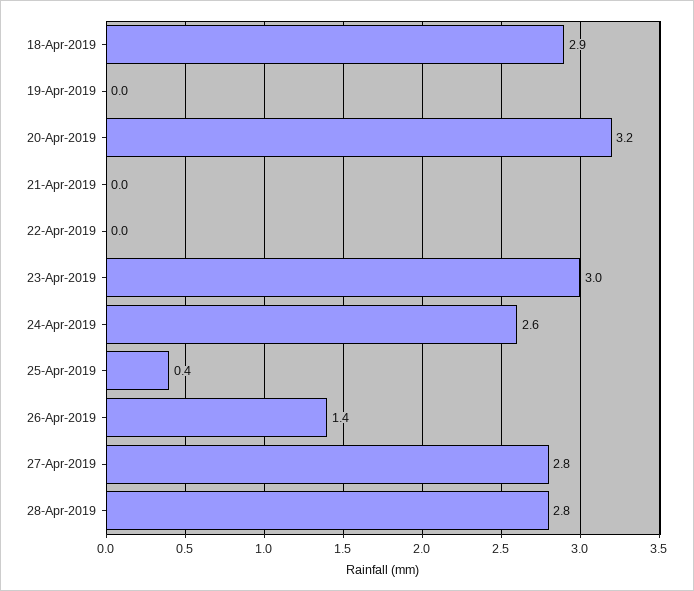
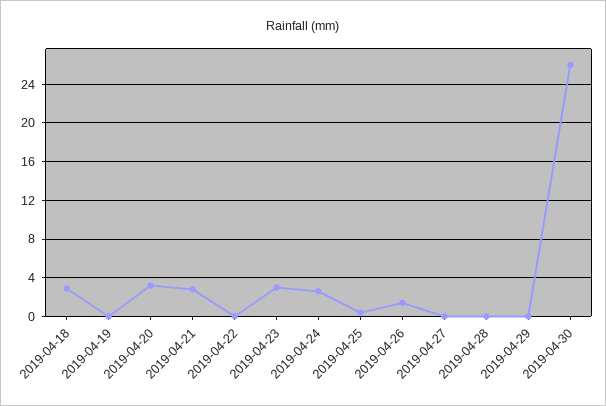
21-Apr-2019: 0 -> 3
27-Apr-2019: 2.8 -> 0
28-Apr-2019: 2.8 -> 0
2019-04-29: none -> 0
2019-04-30: none -> 26

